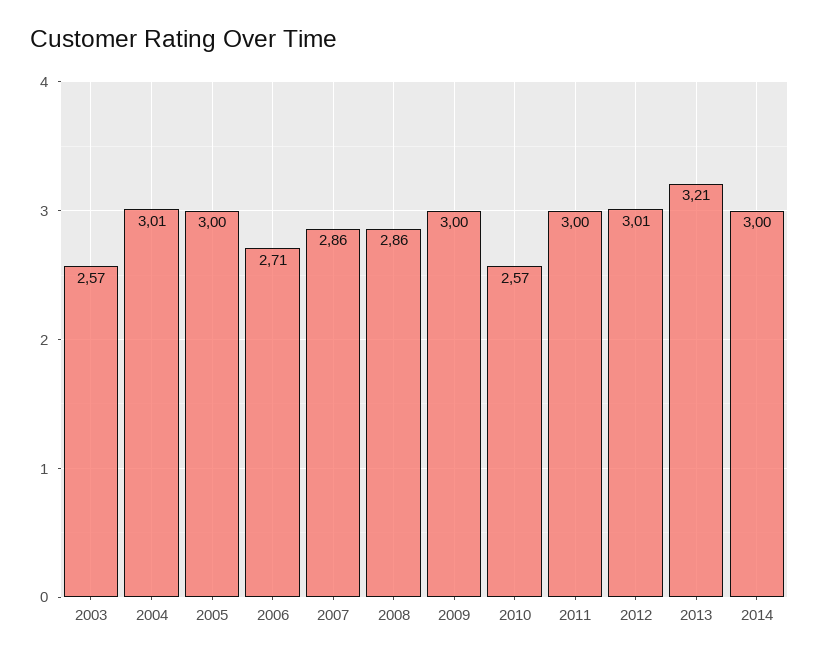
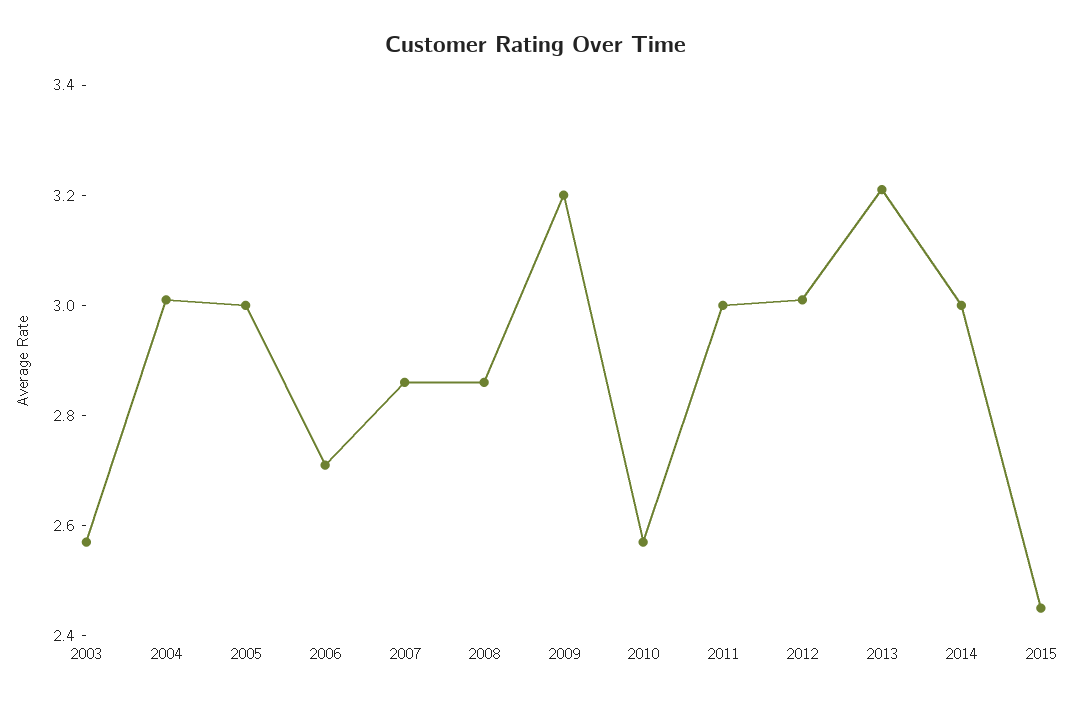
2009: 3 -> 3.2
2015: none -> 2.45

